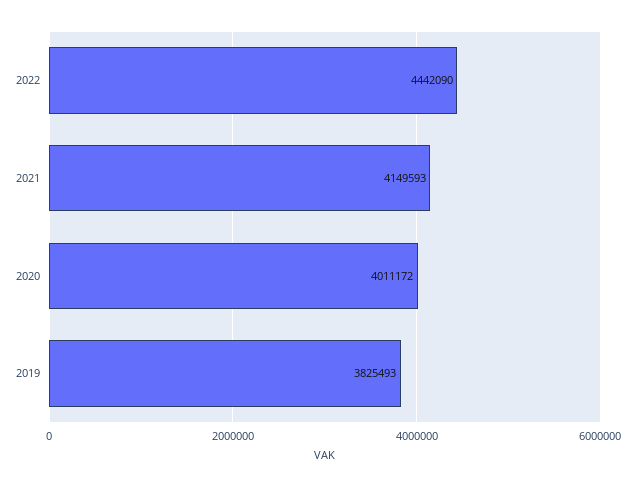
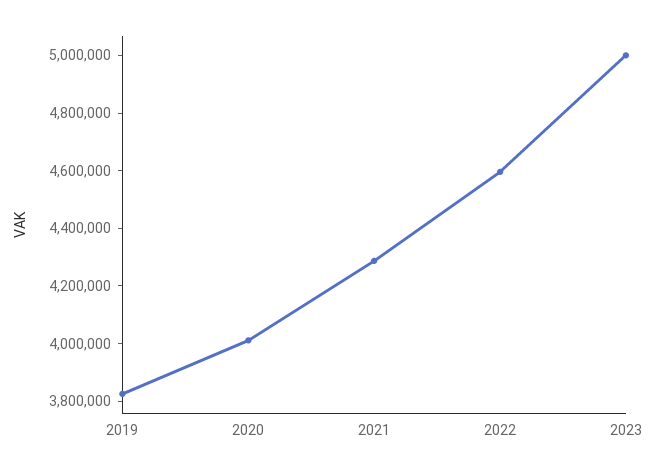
2022: 4442090 -> 4600000
2021: 4149593 -> 4300000
2023: none -> 5000000

